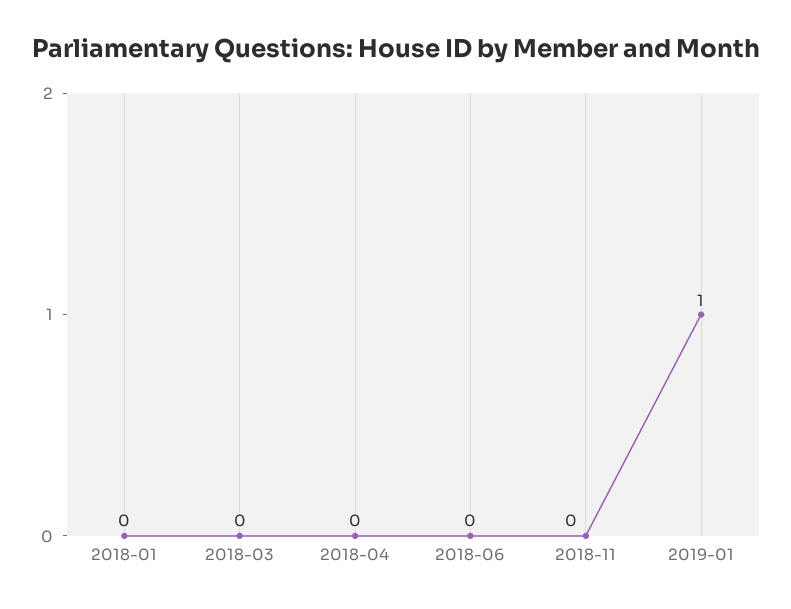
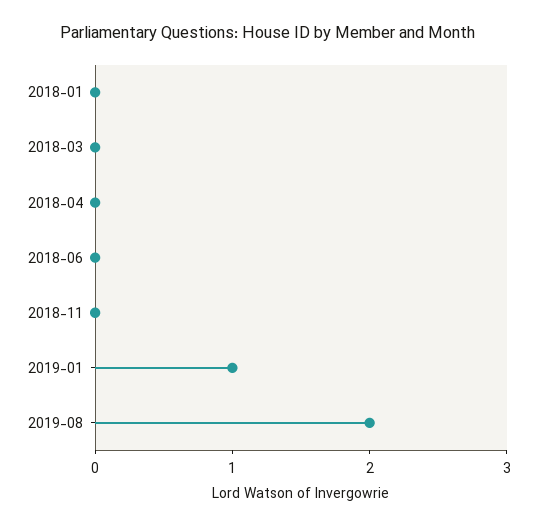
2019-08: none -> 2

